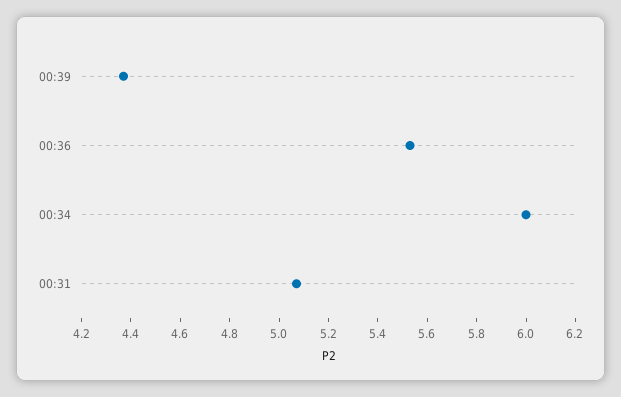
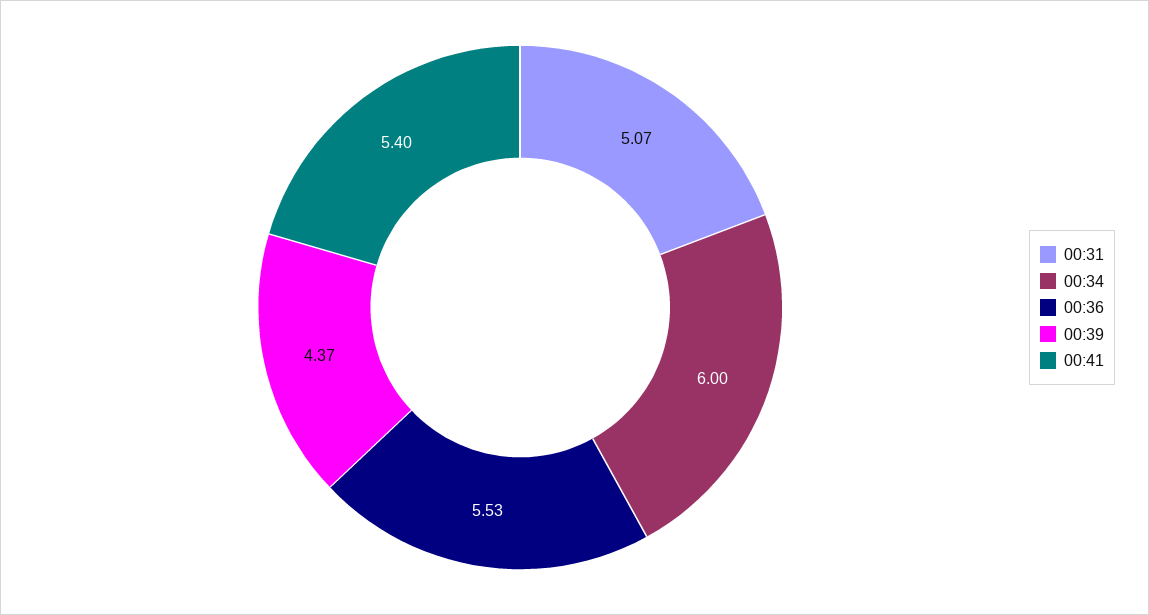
00:41: none -> 5.4

